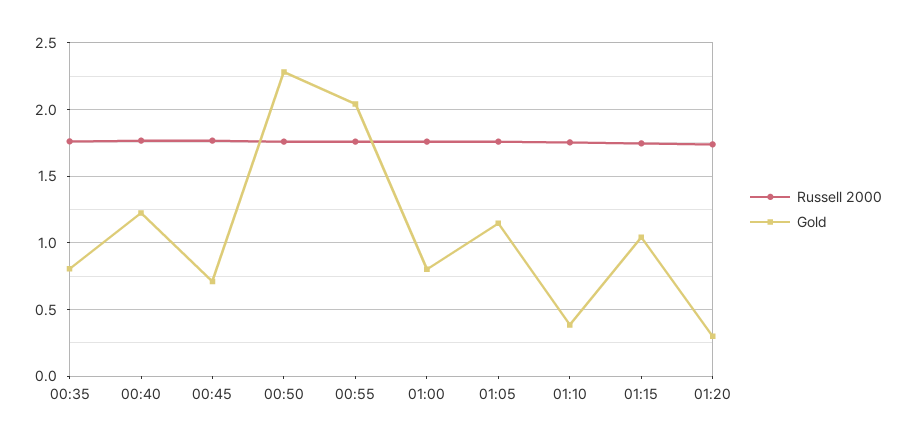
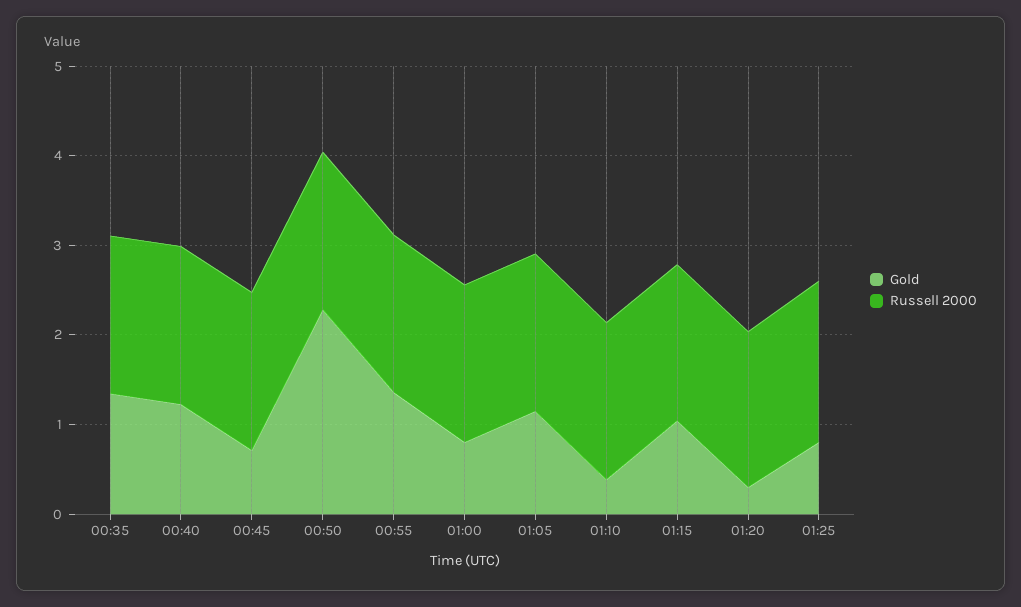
Gold, 00:35: 0.8 -> 1.4
Gold, 00:55: 2.05 -> 1.4
Gold, 01:25: none -> 0.8
Russell 2000, 01:25: none -> 1.8

